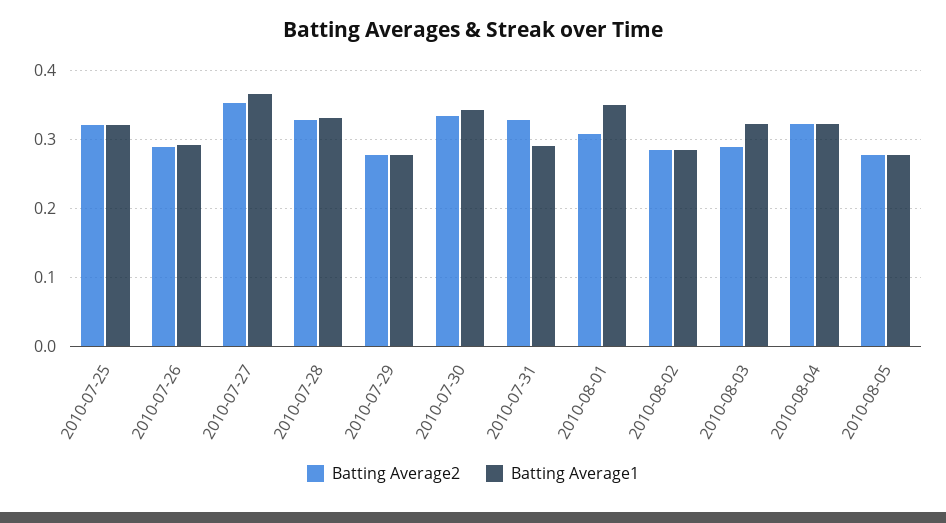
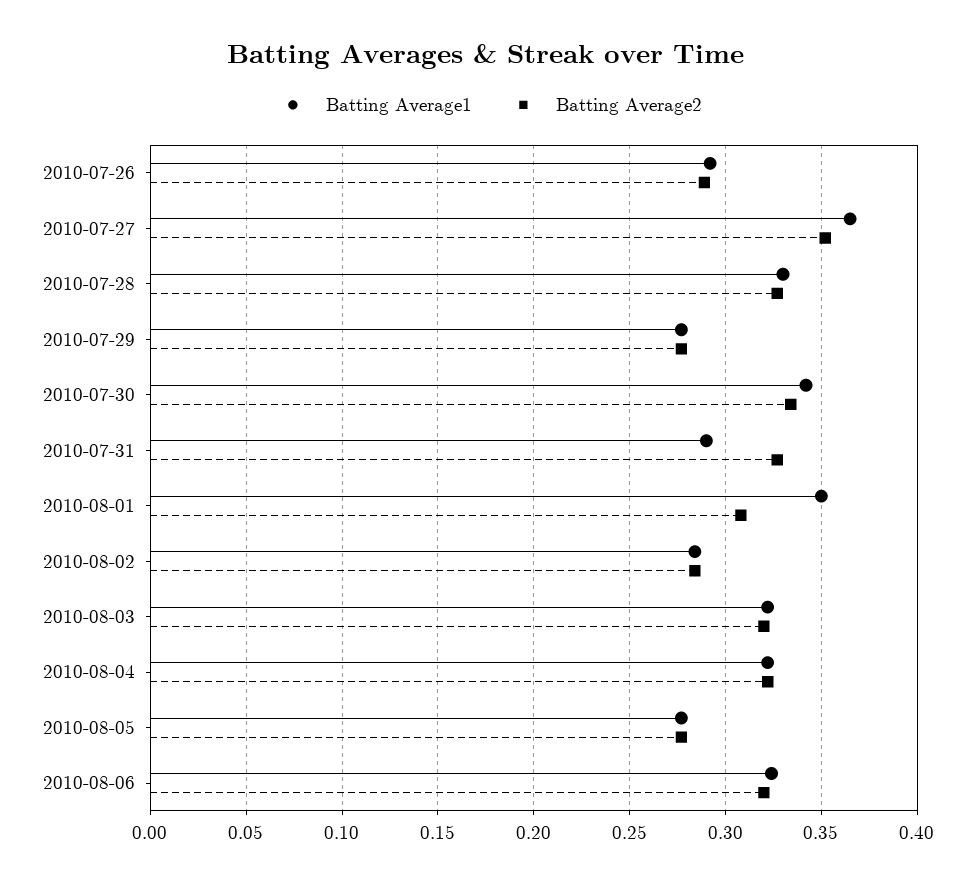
Batting Average2, 2010-07-25: 0.32 -> none
Batting Average1, 2010-07-25: 0.32 -> none
Batting Average2, 2010-08-03: 0.29 -> 0.32
Batting Average1, 2010-08-06: none -> 0.325
Batting Average2, 2010-08-06: none -> 0.32

